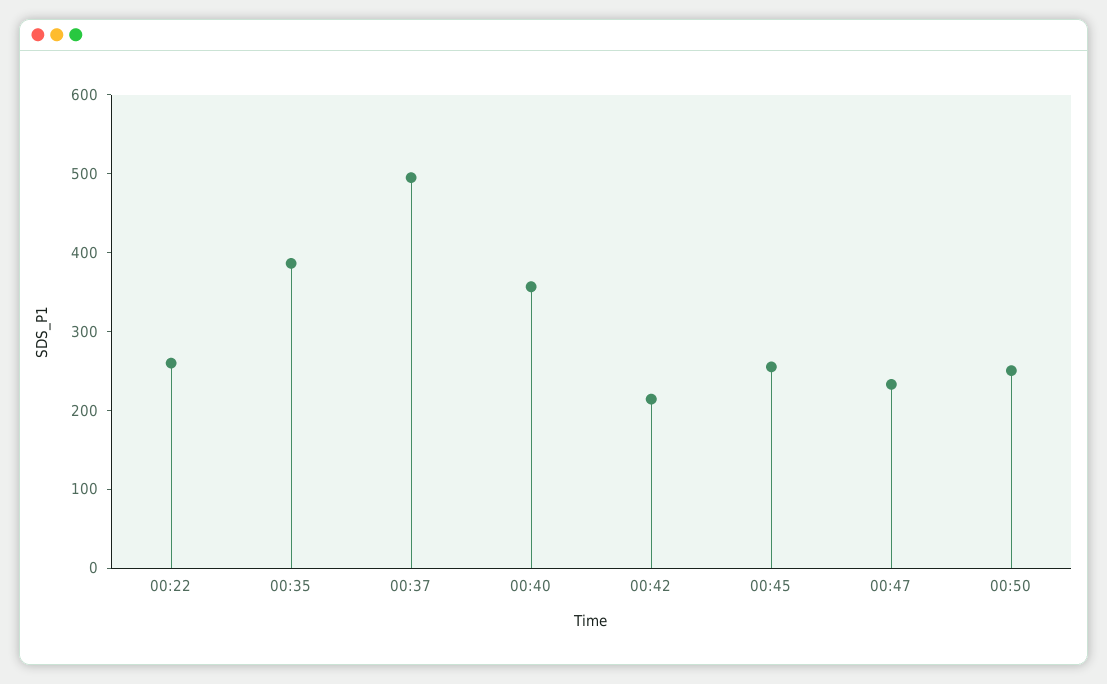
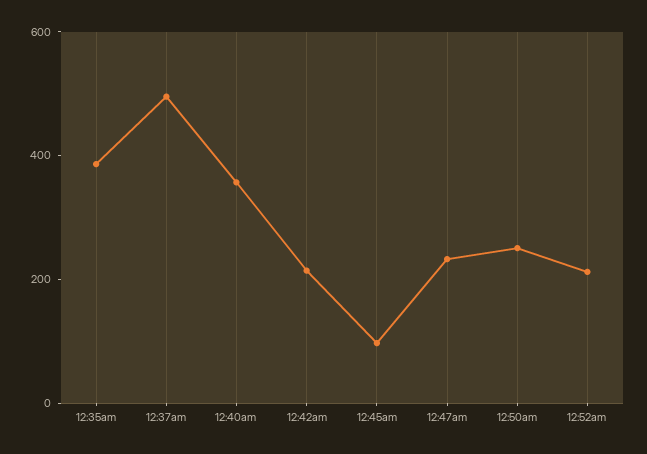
00:22: 260 -> none
00:45: 260 -> 100
12:52am: none -> 200

